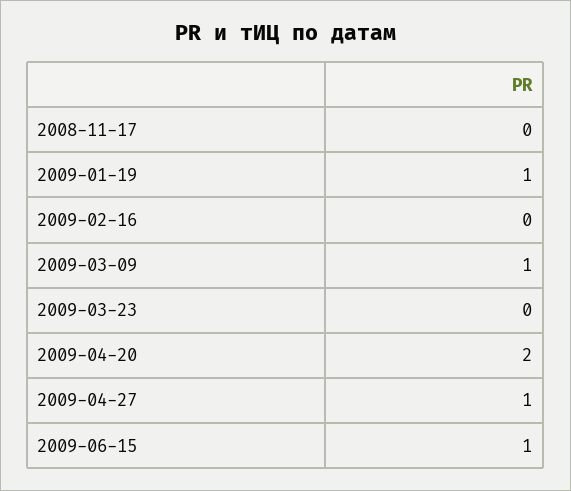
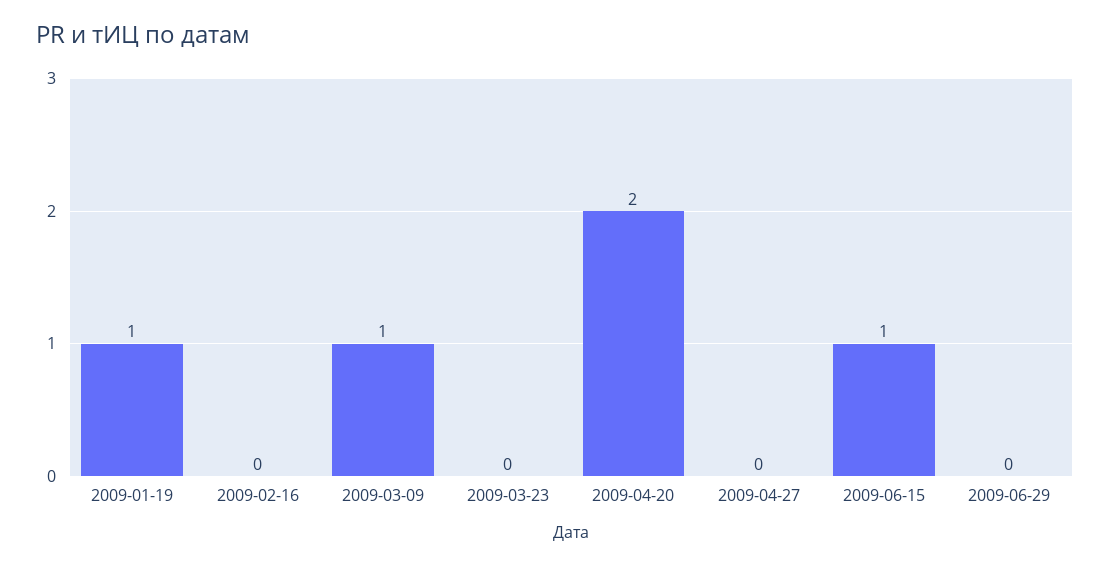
2008-11-17: 0 -> none
2009-04-27: 1 -> 0
2009-06-29: none -> 0

